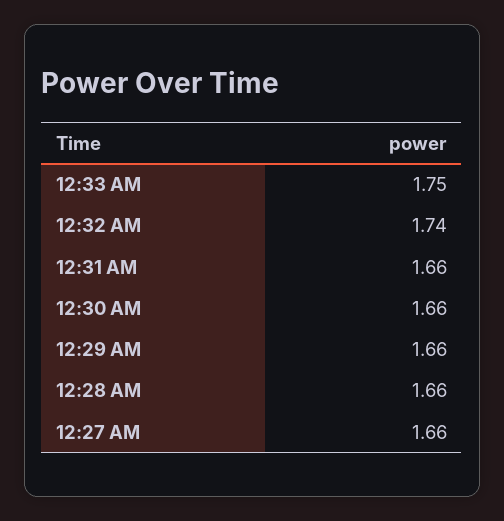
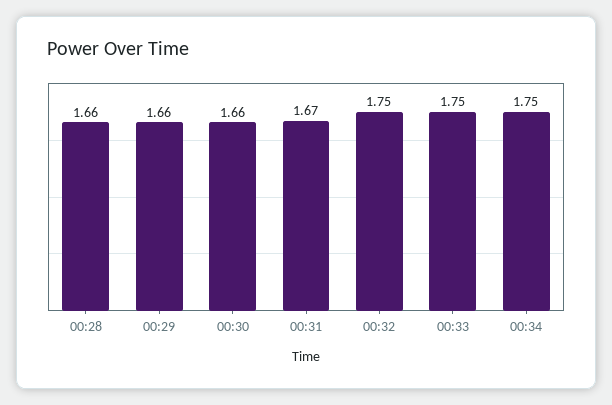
12:32 AM: 1.74 -> 1.75
12:31 AM: 1.66 -> 1.67
12:27 AM: 1.66 -> none
00:34: none -> 1.75

